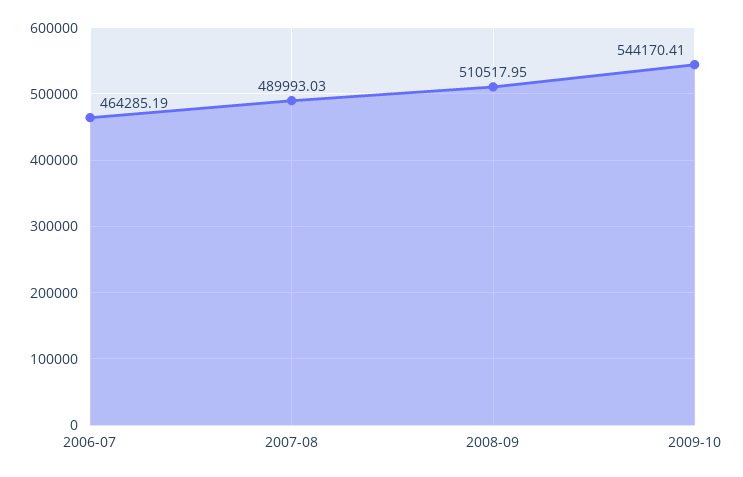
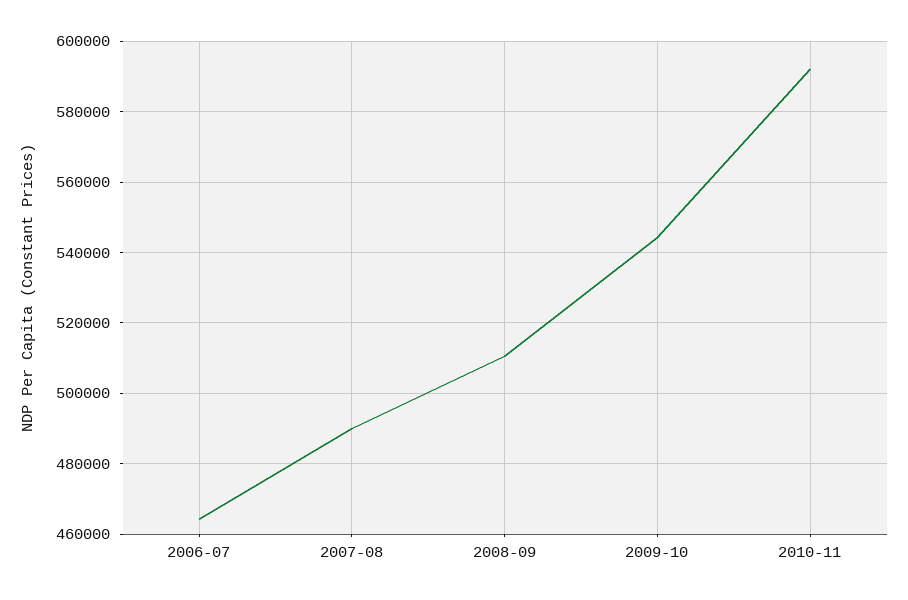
2010-11: none -> 592000

